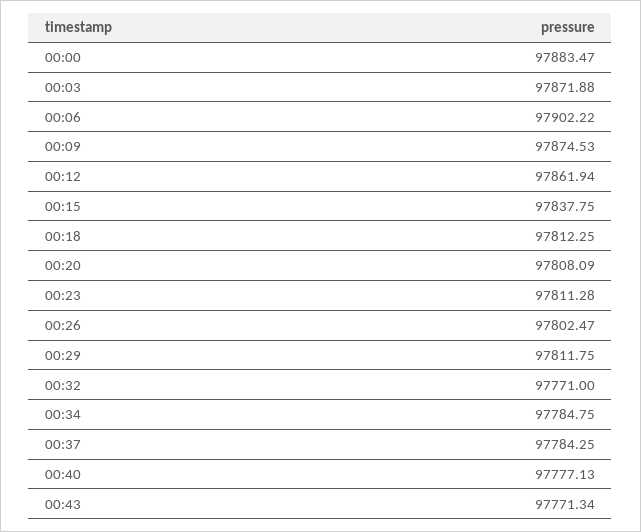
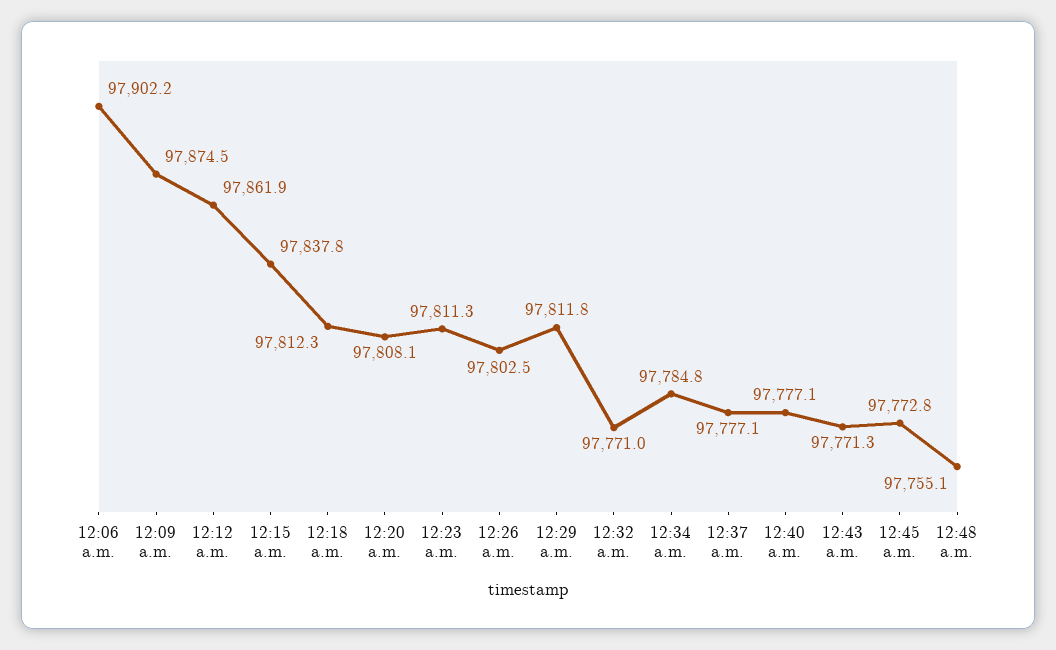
00:00: 97883.47 -> none
00:03: 97871.88 -> none
00:37: 97784.25 -> 97777.1
12:45 a.m.: none -> 97772.8
12:48 a.m.: none -> 97755.1

